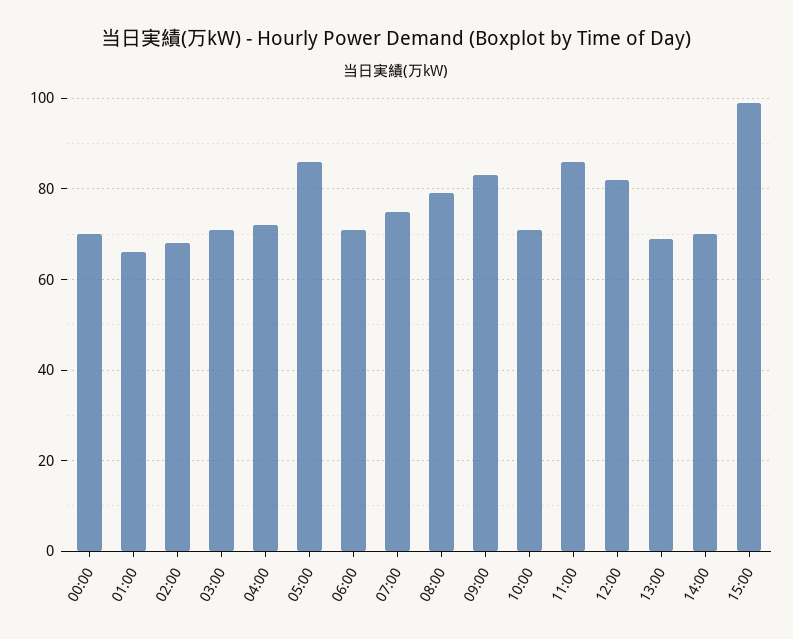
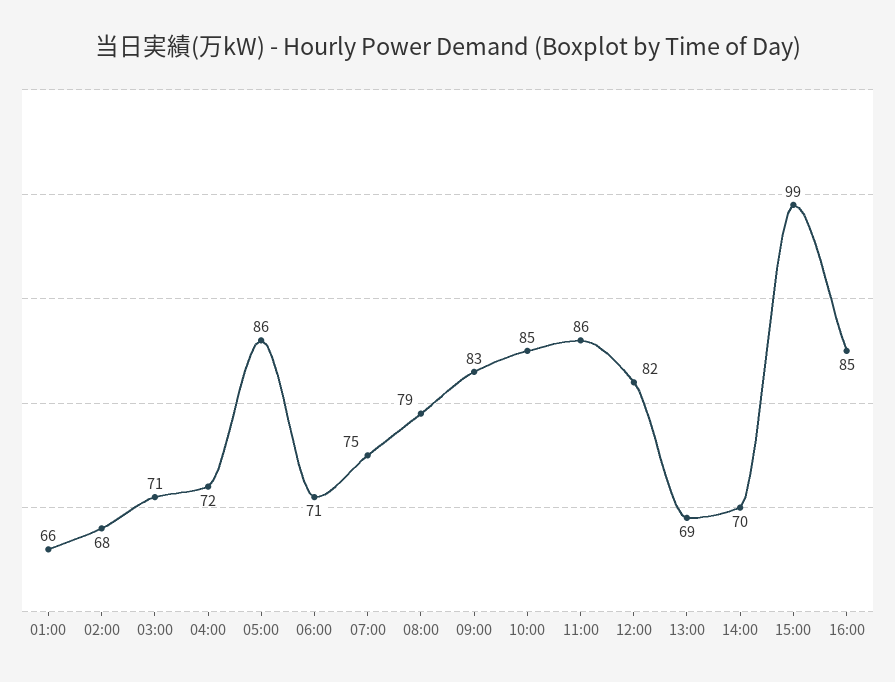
00:00: 70 -> none
10:00: 70 -> 85
16:00: none -> 85

